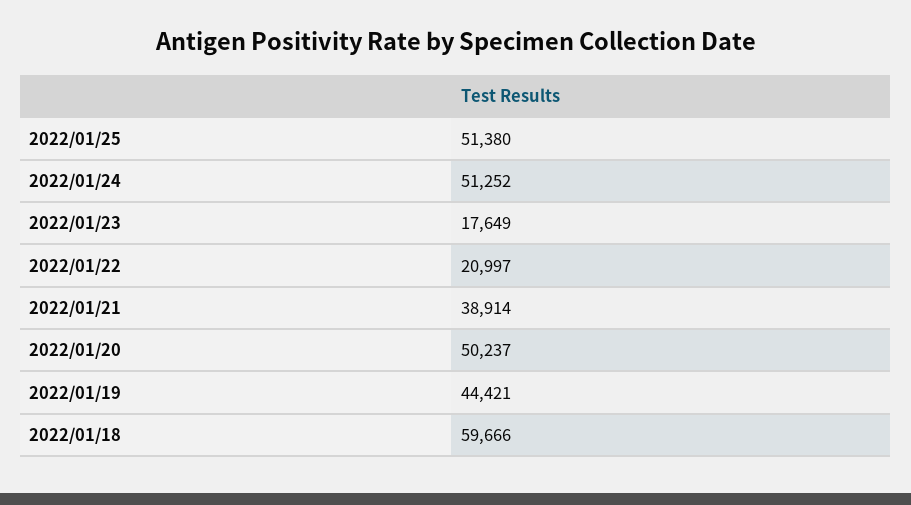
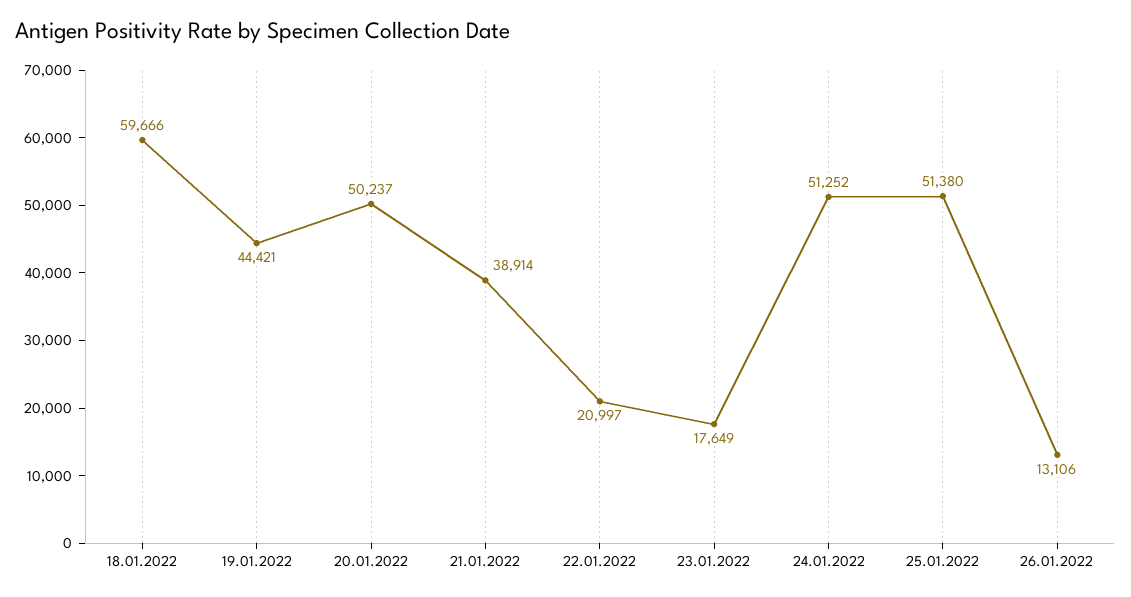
26.01.2022: none -> 13106

